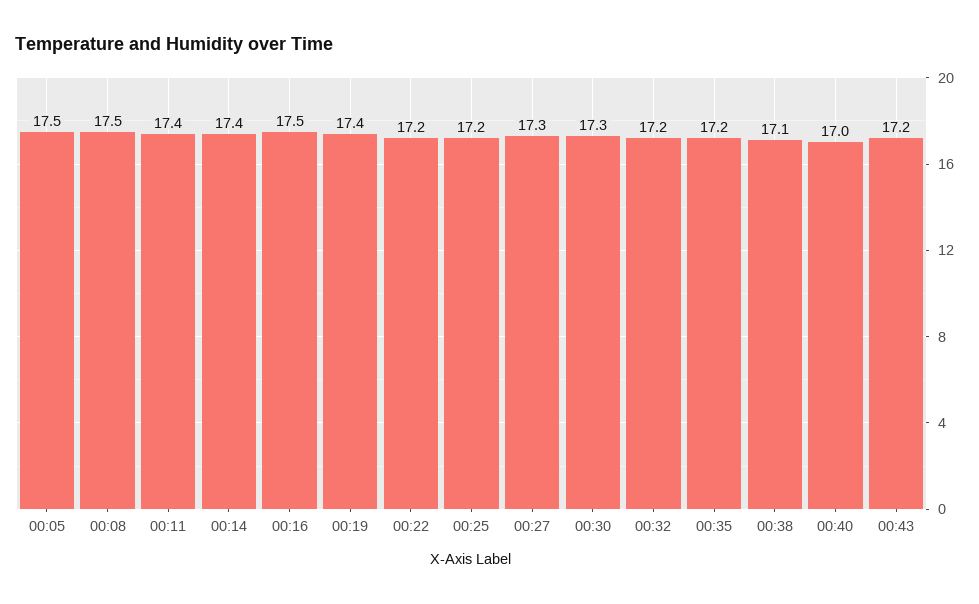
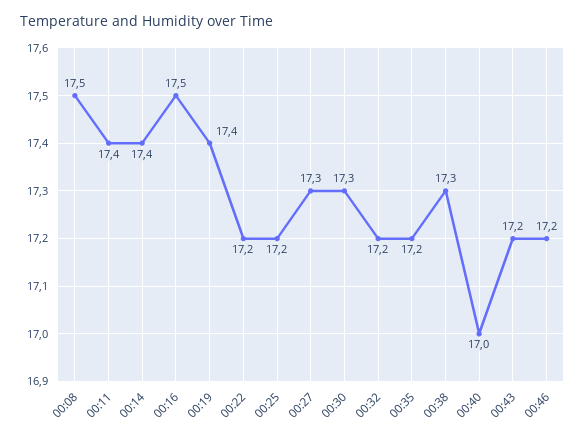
00:05: 17.5 -> none
00:38: 17.1 -> 17.3
00:46: none -> 17.2

